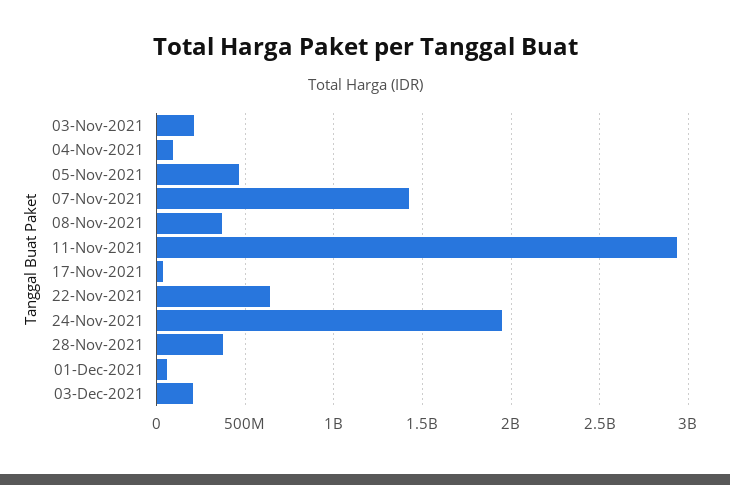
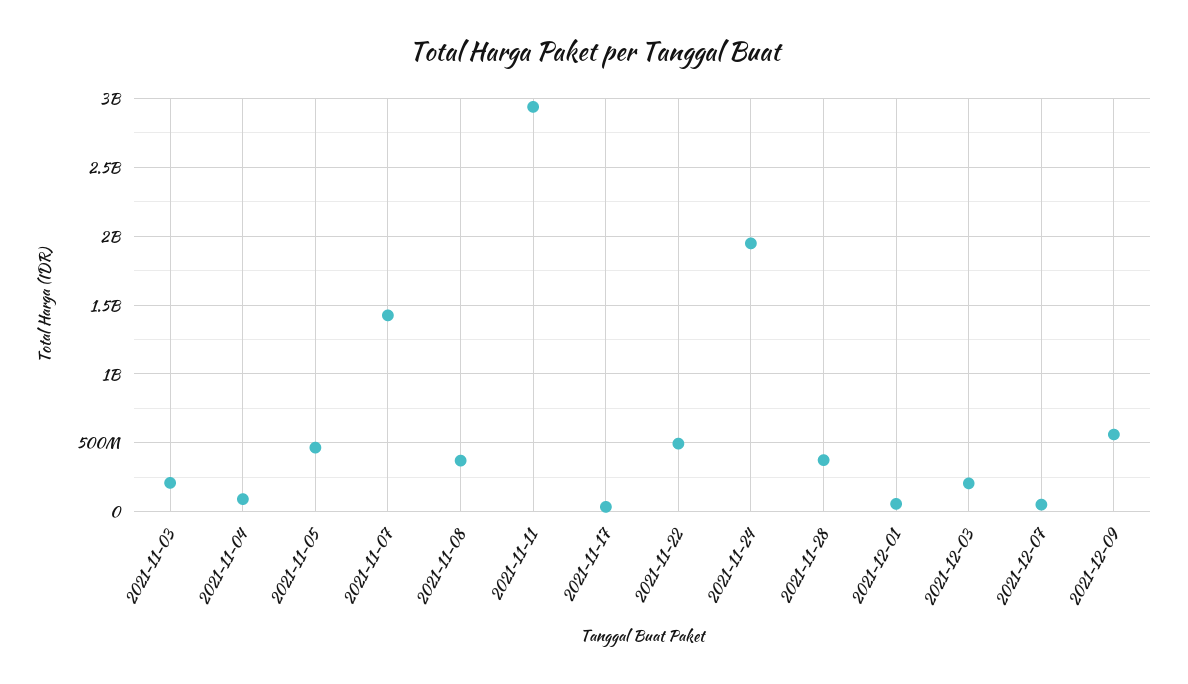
22-Nov-2021: 650000000 -> 500000000
2021-12-07: none -> 50000000
2021-12-09: none -> 550000000

